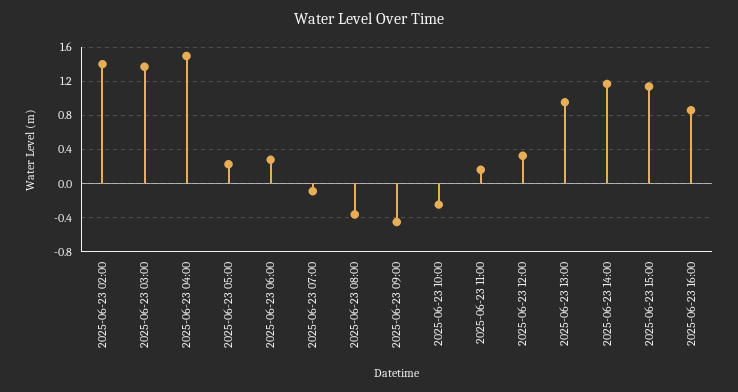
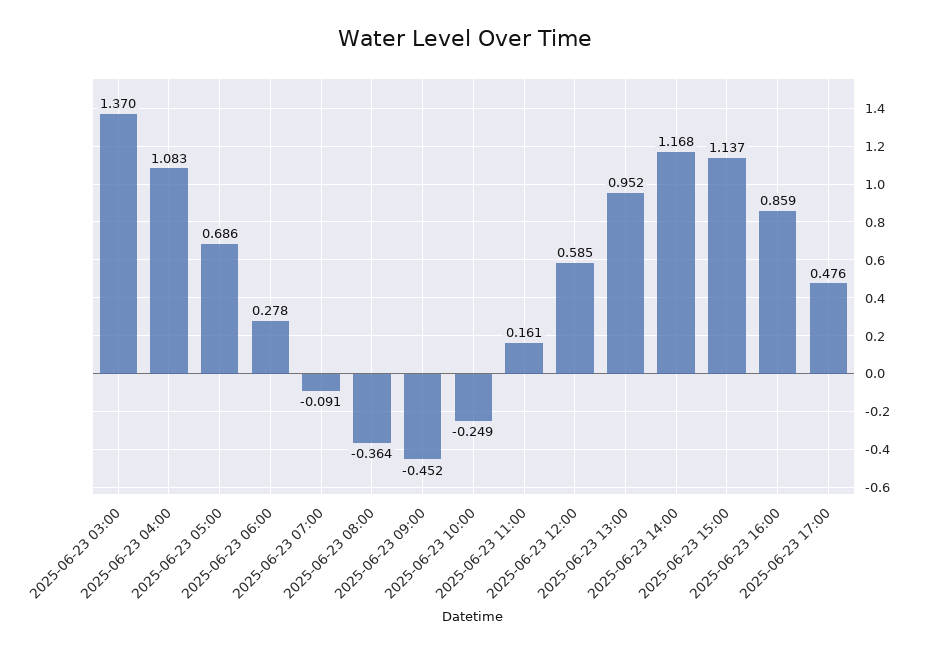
2025-06-23 02:00: 1.4 -> none
2025-06-23 04:00: 1.5 -> 1.083
2025-06-23 05:00: 0.2 -> 0.686
2025-06-23 12:00: 0.3 -> 0.585
2025-06-23 17:00: none -> 0.476

